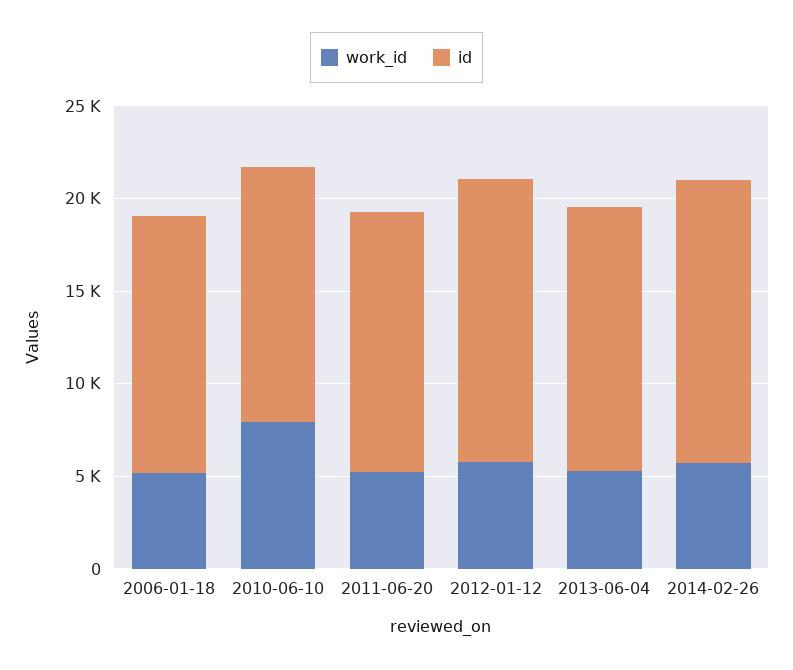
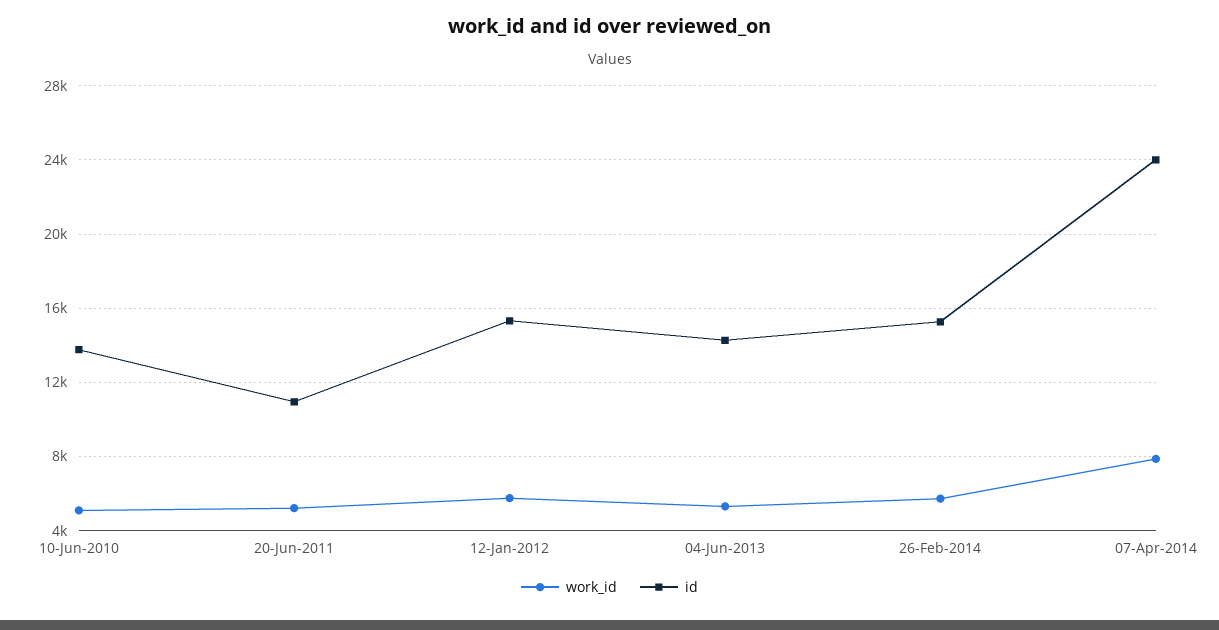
work_id, 2006-01-18: 5000 -> none
id, 2006-01-18: 14000 -> none
work_id, 2010-06-10: 8000 -> 5000
id, 2011-06-20: 14000 -> 11000
work_id, 07-Apr-2014: none -> 8000
id, 07-Apr-2014: none -> 24000

